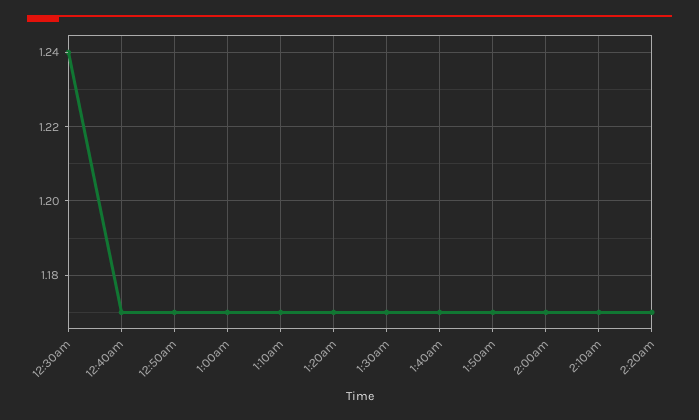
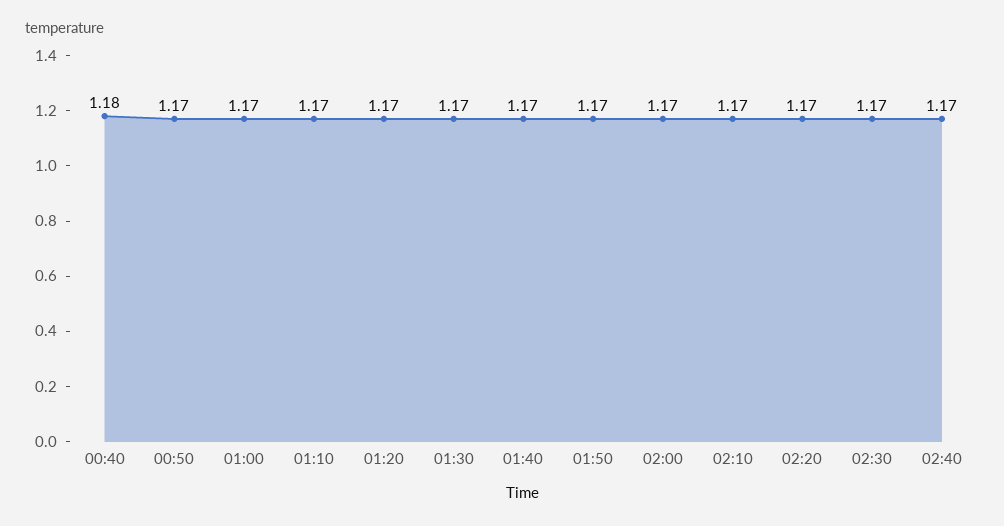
12:30am: 1.24 -> none
12:40am: 1.17 -> 1.18
02:30: none -> 1.17
02:40: none -> 1.17

